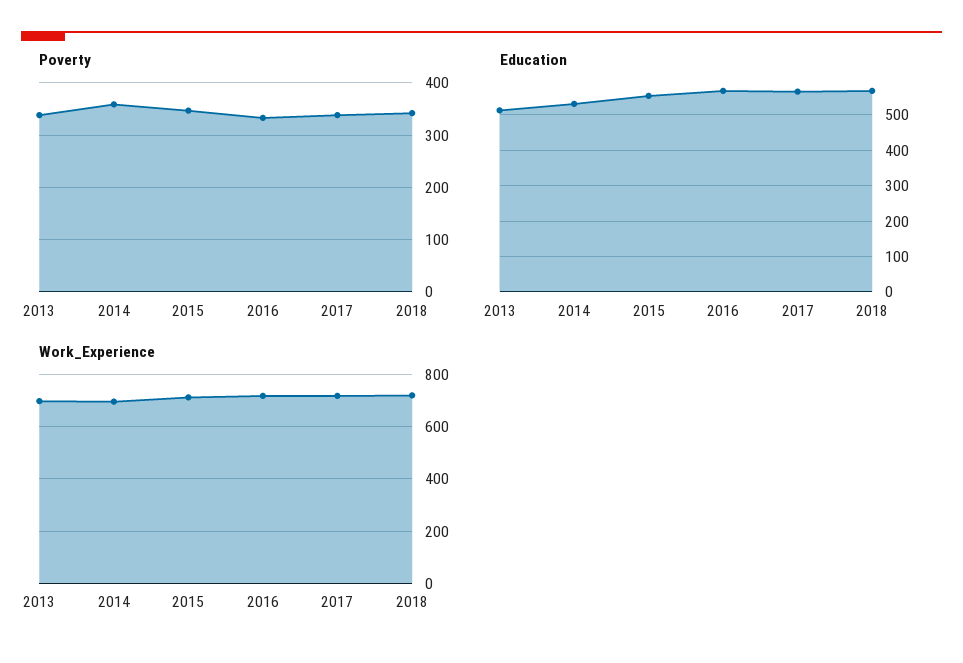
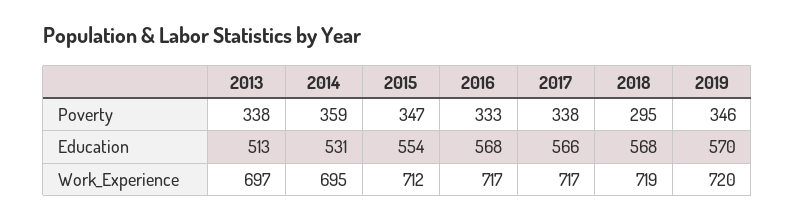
Poverty, 2018: 340 -> 295
Poverty, 2019: none -> 346
Education, 2019: none -> 570
Work_Experience, 2019: none -> 720

